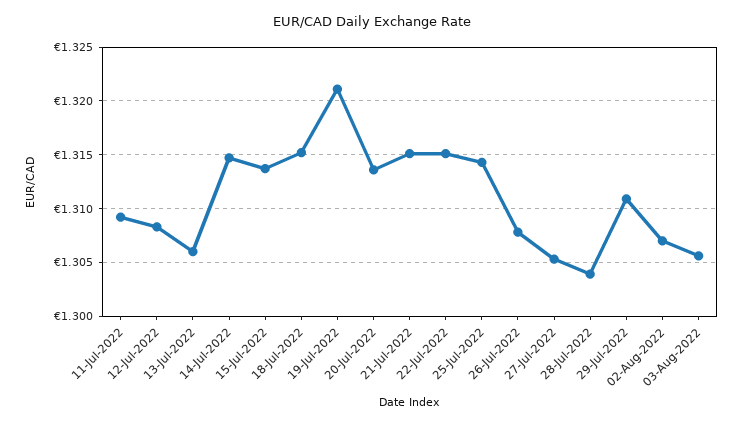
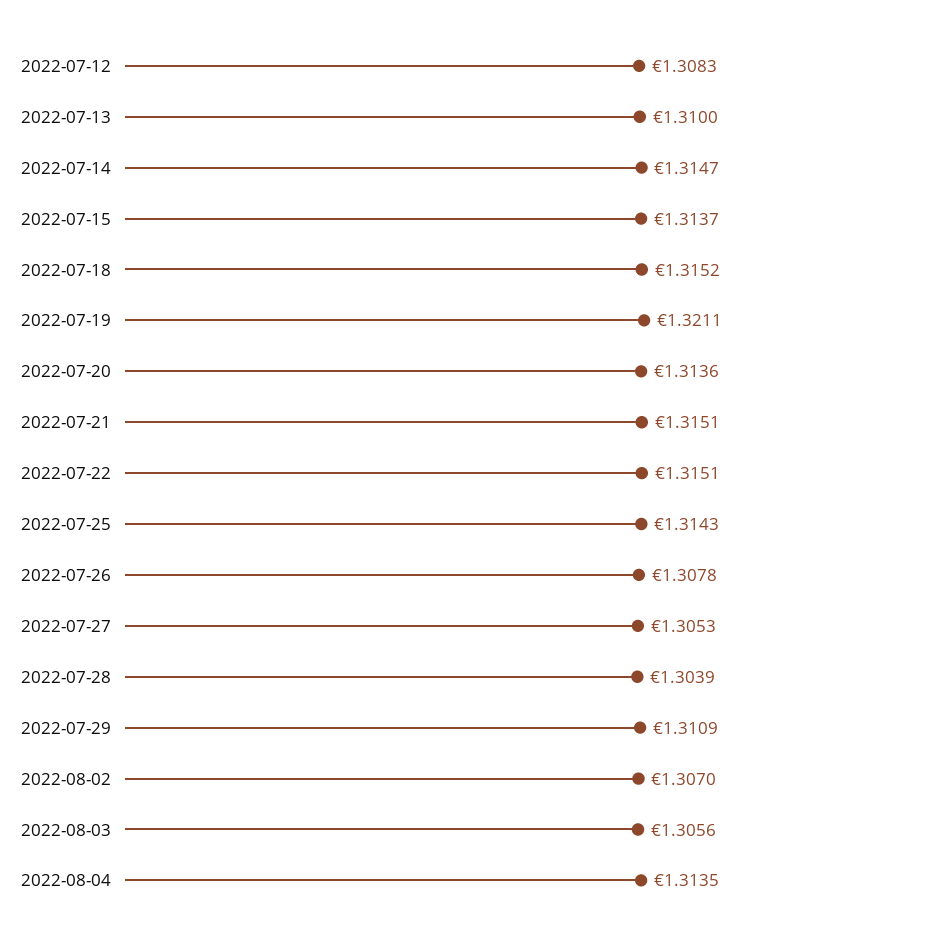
11-Jul-2022: 1.309 -> none
13-Jul-2022: 1.306 -> 1.31
2022-08-04: none -> 1.3135

